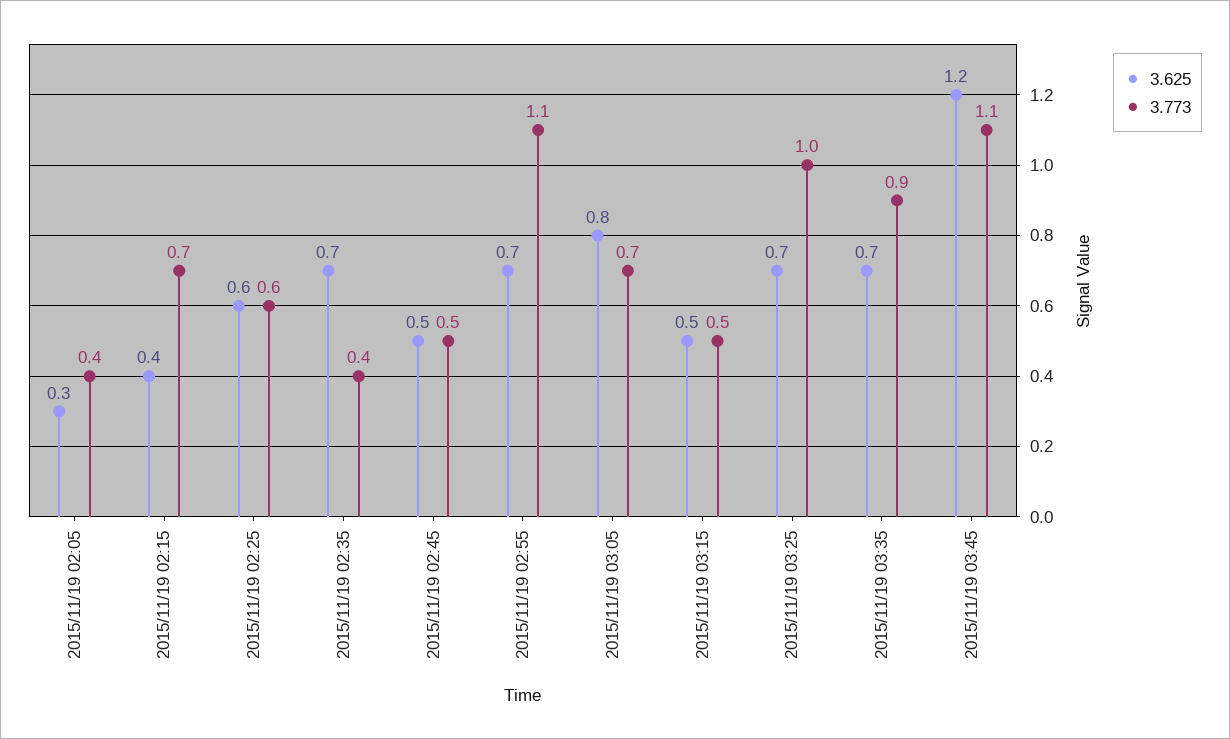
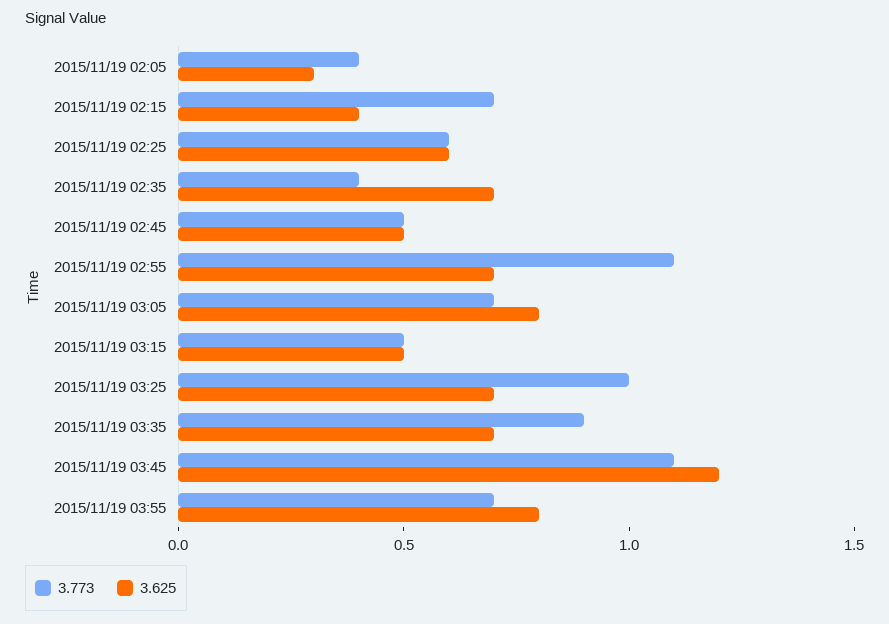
3.773, 2015/11/19 03:55: none -> 0.7
3.625, 2015/11/19 03:55: none -> 0.8

